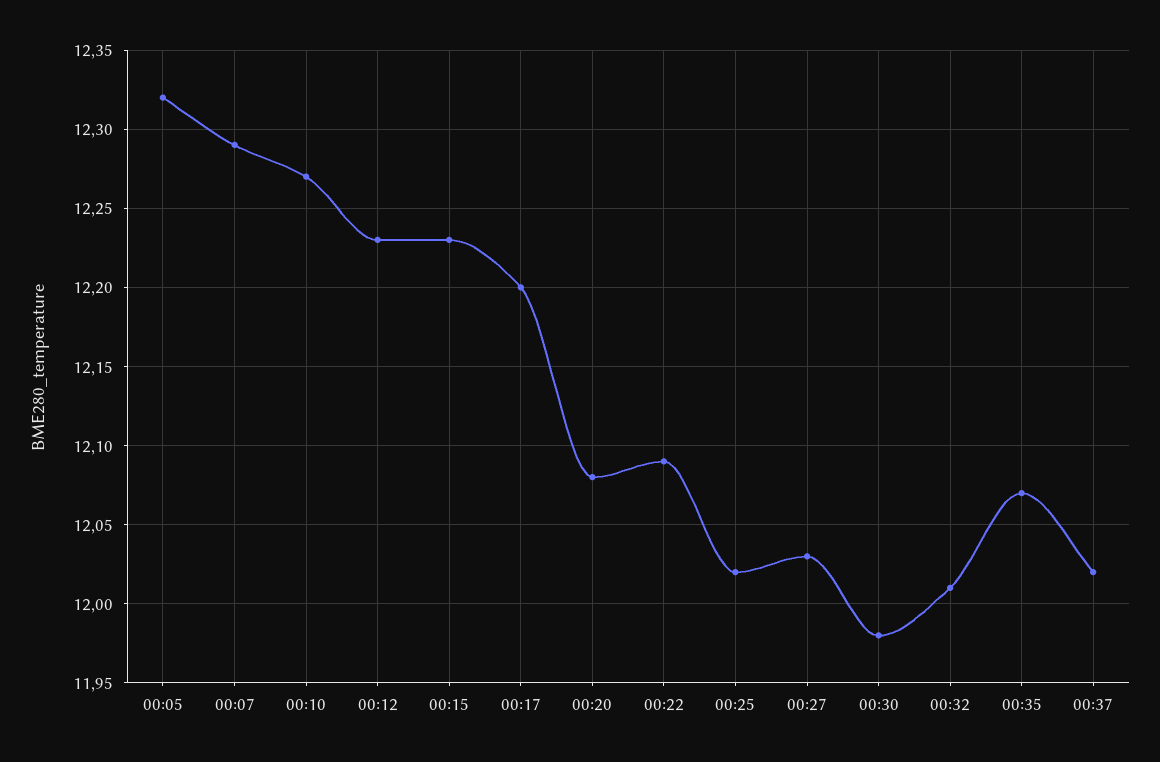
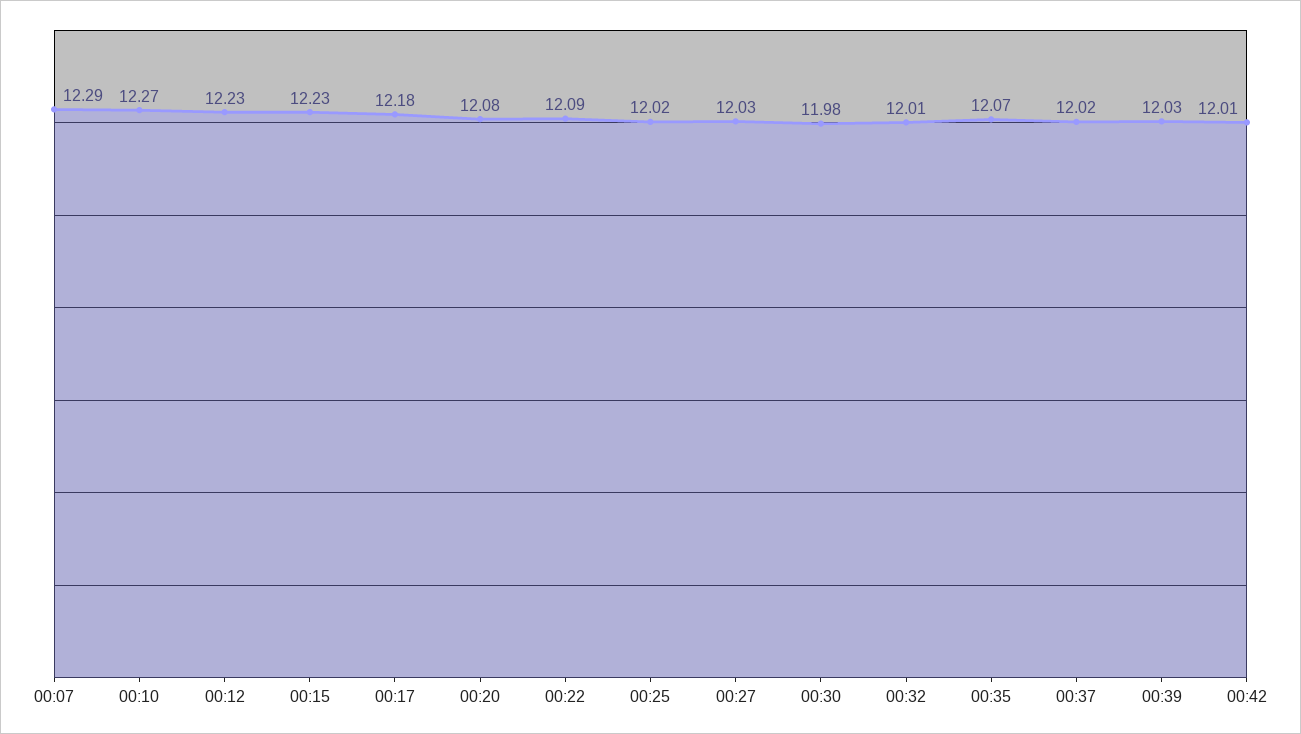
00:05: 12.32 -> none
00:17: 12.2 -> 12.18
00:39: none -> 12.03
00:42: none -> 12.01

